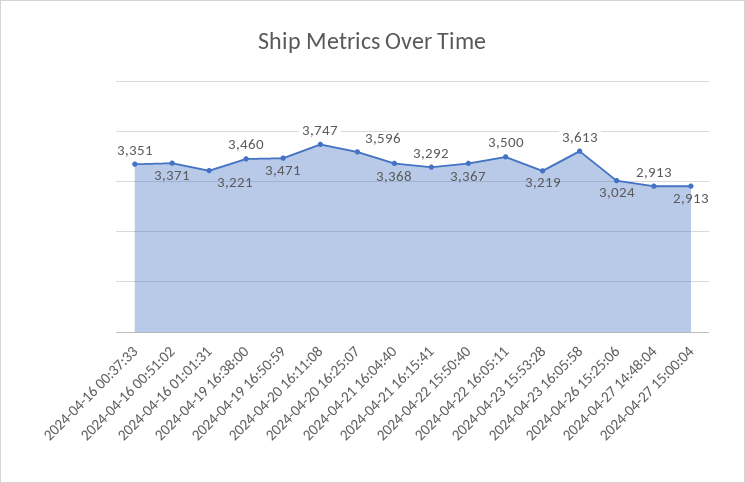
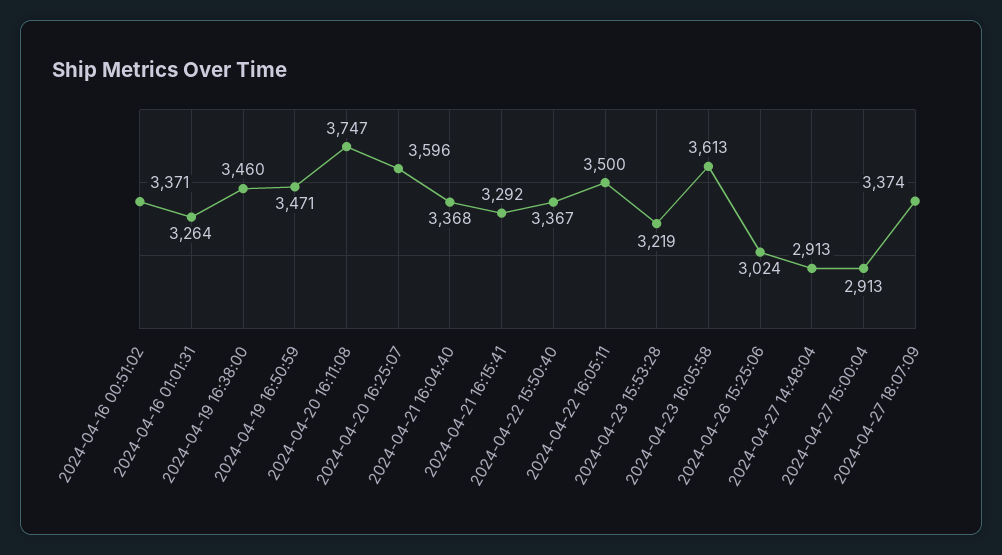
2024-04-16 00:37:33: 3351 -> none
2024-04-16 01:01:31: 3221 -> 3264
2024-04-27 18:07:09: none -> 3374

